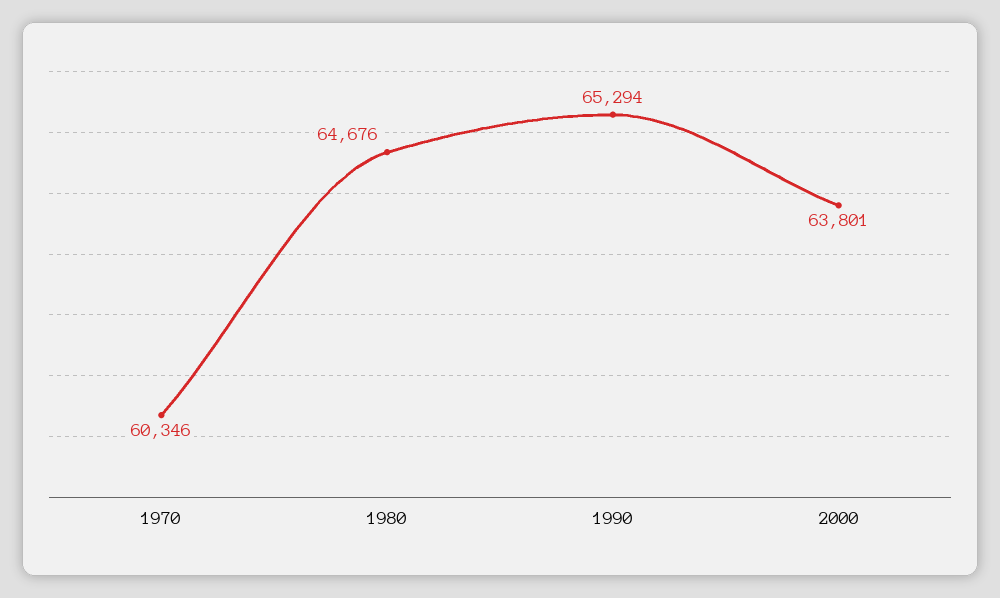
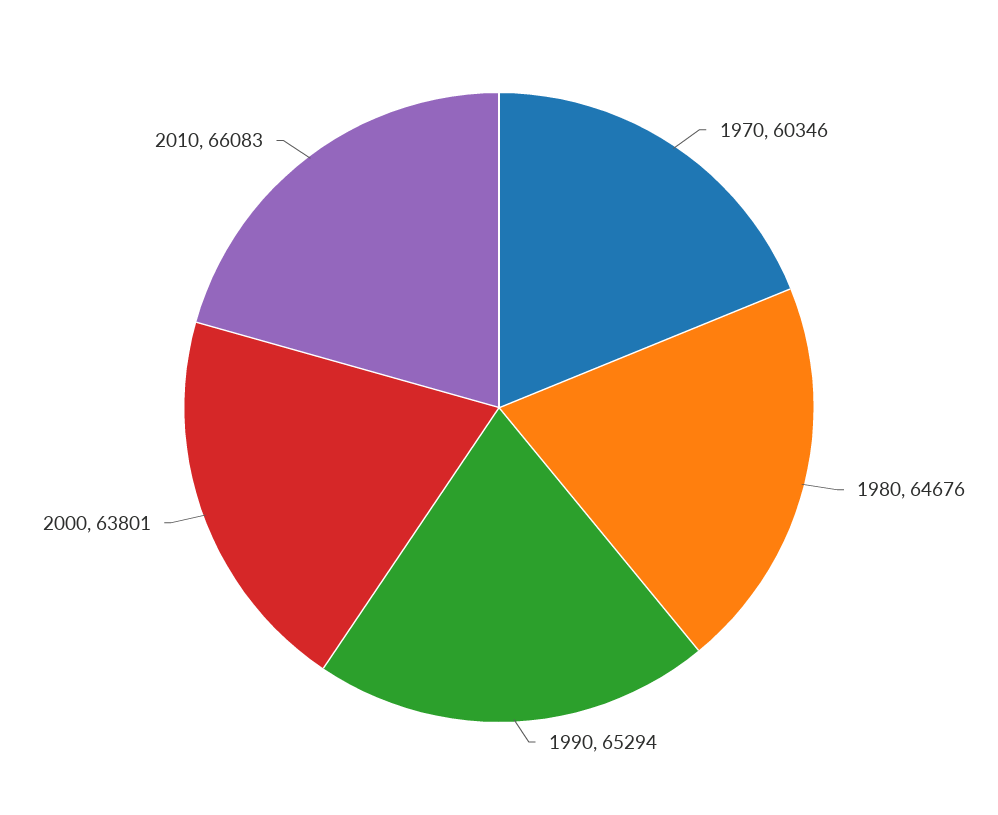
2010: none -> 66083

